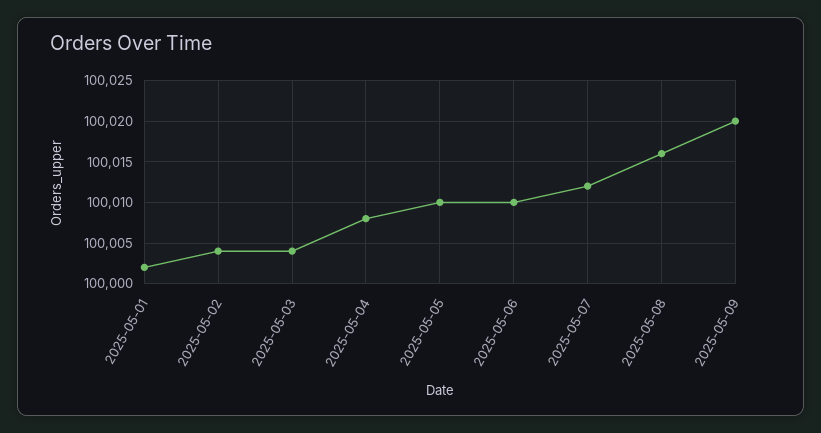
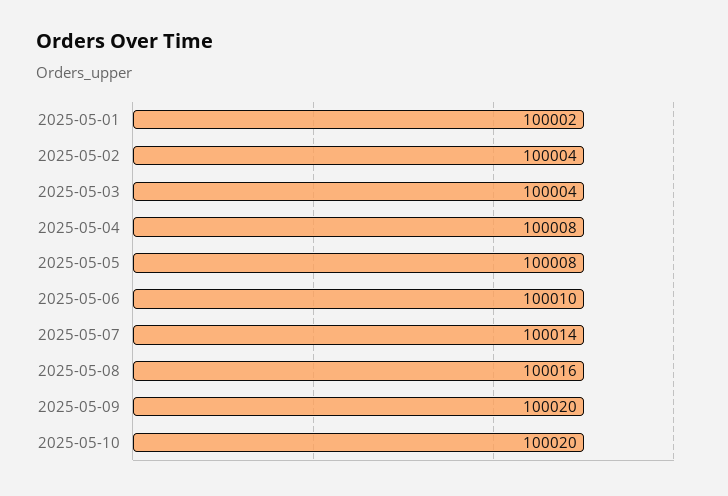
2025-05-05: 100010 -> 100008
2025-05-07: 100012 -> 100014
2025-05-10: none -> 100020

